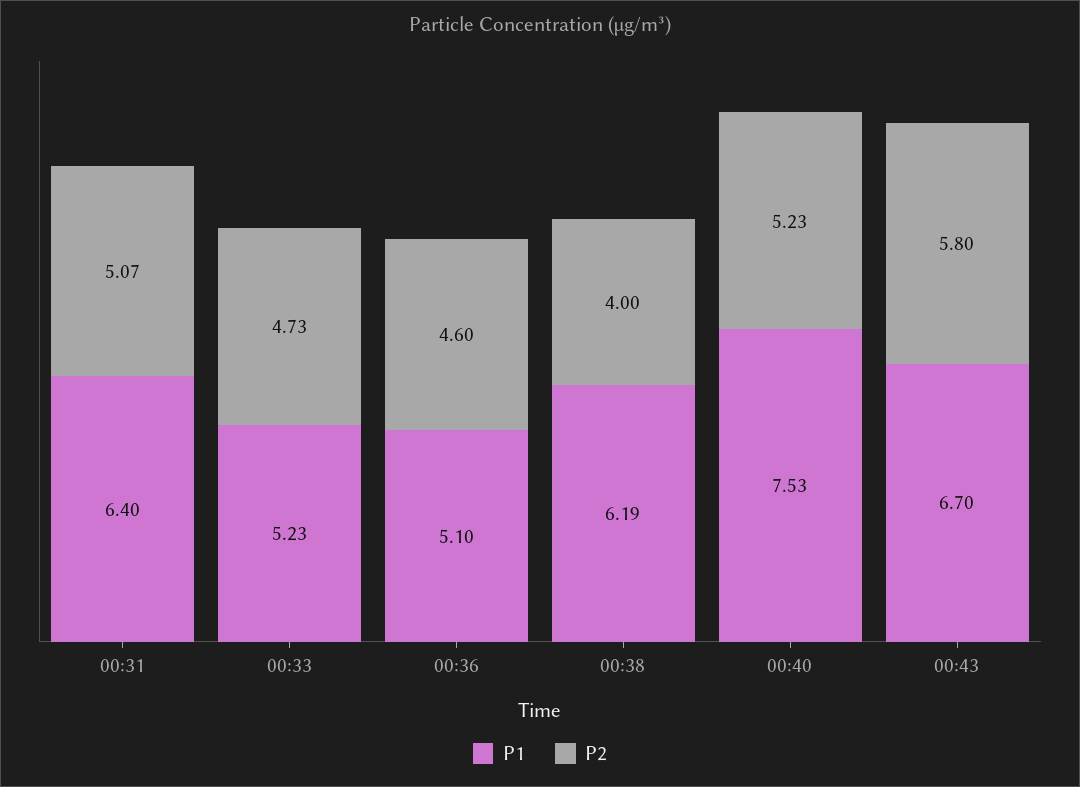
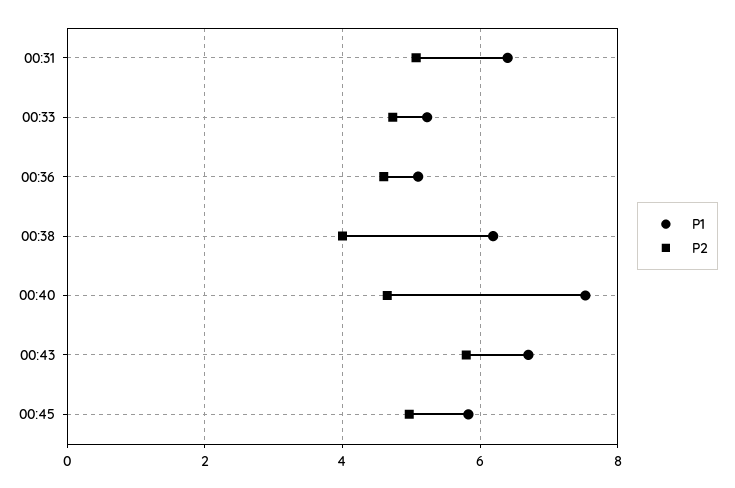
P2, 00:40: 5.23 -> 4.6
P1, 00:45: none -> 5.8
P2, 00:45: none -> 5

